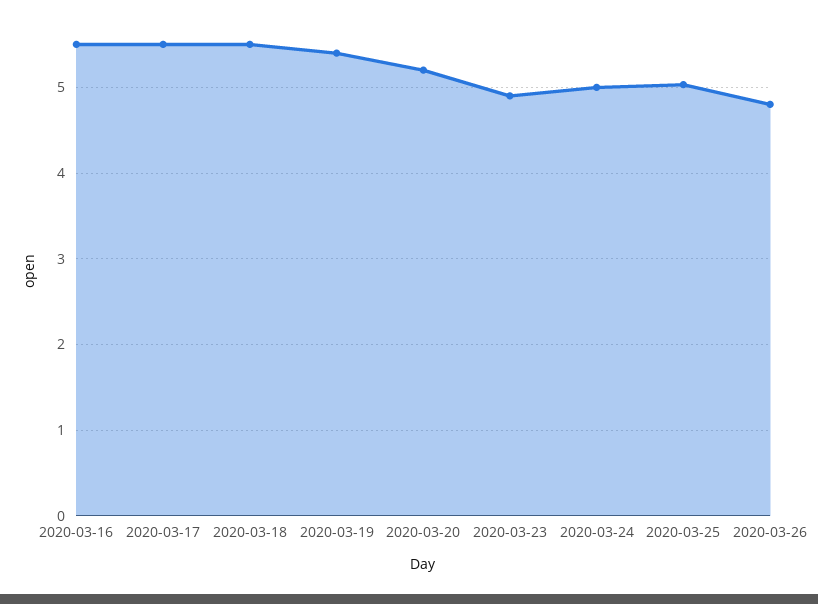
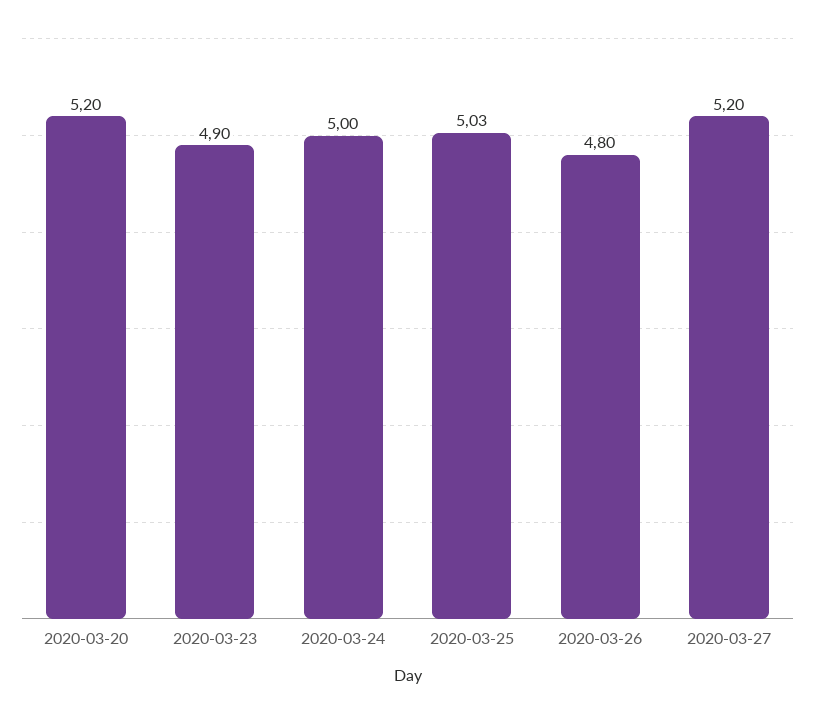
2020-03-16: 5.5 -> none
2020-03-17: 5.5 -> none
2020-03-18: 5.5 -> none
2020-03-19: 5.4 -> none
2020-03-27: none -> 5.2

